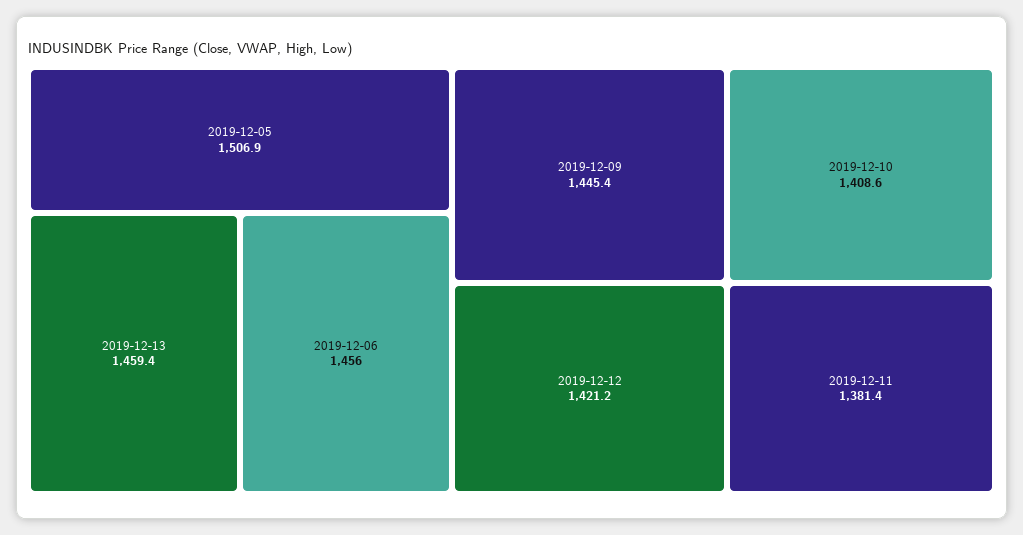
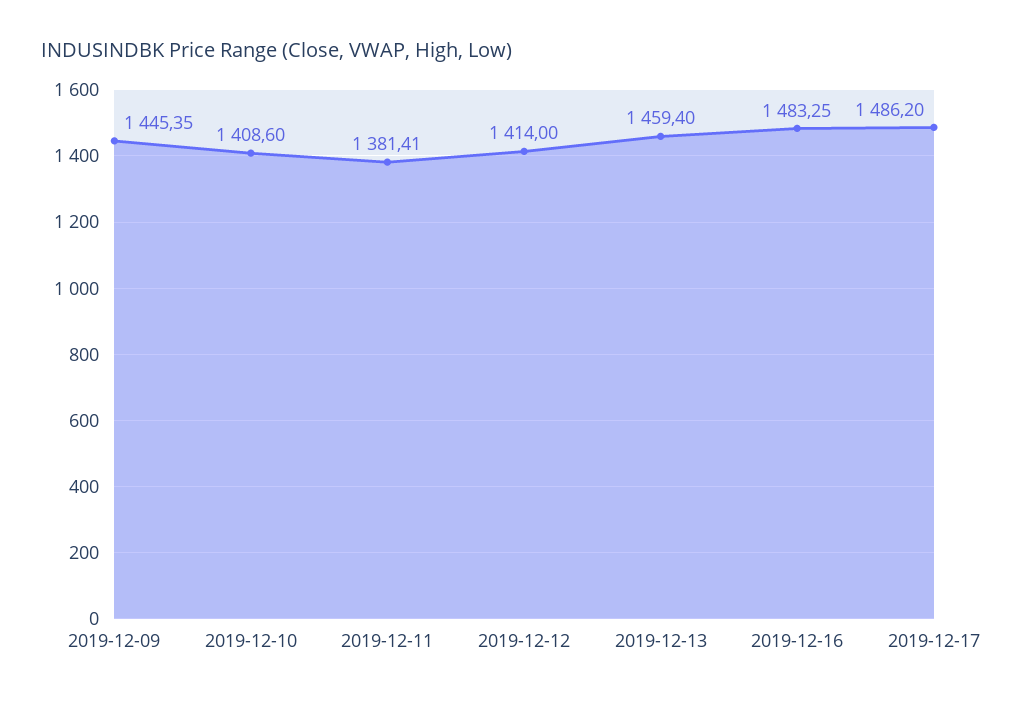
2019-12-05: 1506.9 -> none
2019-12-06: 1456 -> none
2019-12-12: 1421.2 -> 1414
2019-12-16: none -> 1483.25
2019-12-17: none -> 1486.2

